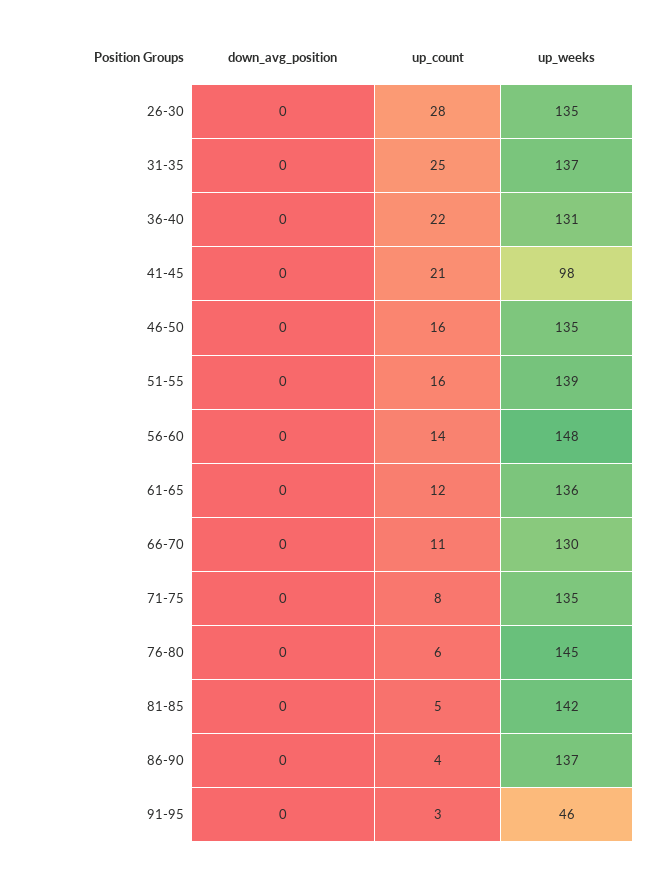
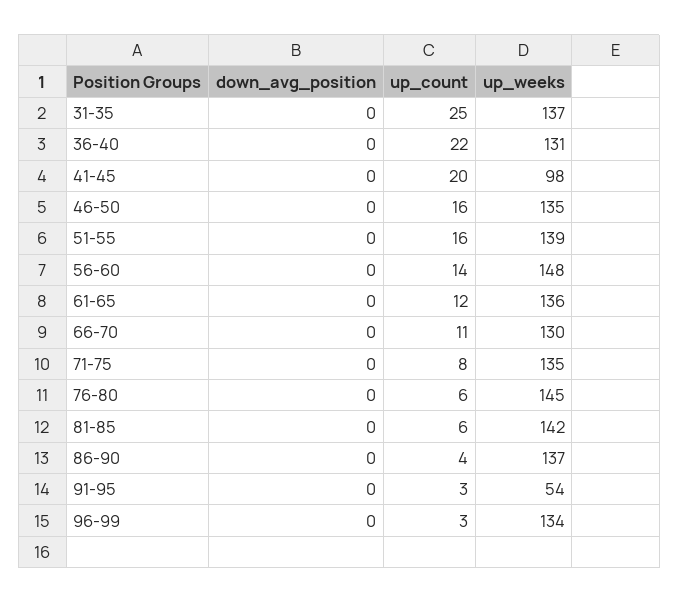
down_avg_position, 26-30: 0 -> none
up_count, 26-30: 28 -> none
up_weeks, 26-30: 135 -> none
up_count, 41-45: 21 -> 20
up_count, 81-85: 5 -> 6
up_weeks, 91-95: 46 -> 54
down_avg_position, 96-99: none -> 0
up_count, 96-99: none -> 3
up_weeks, 96-99: none -> 134

